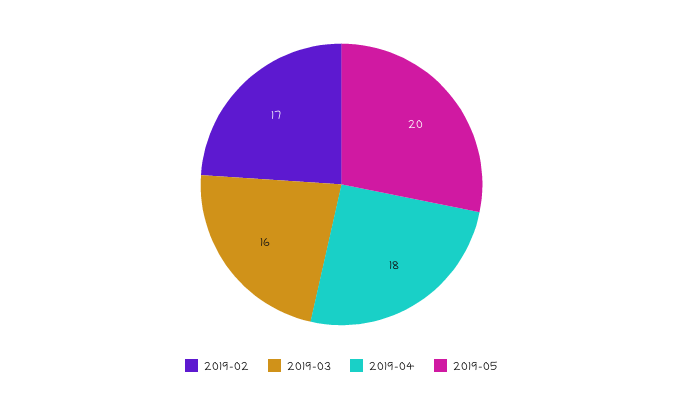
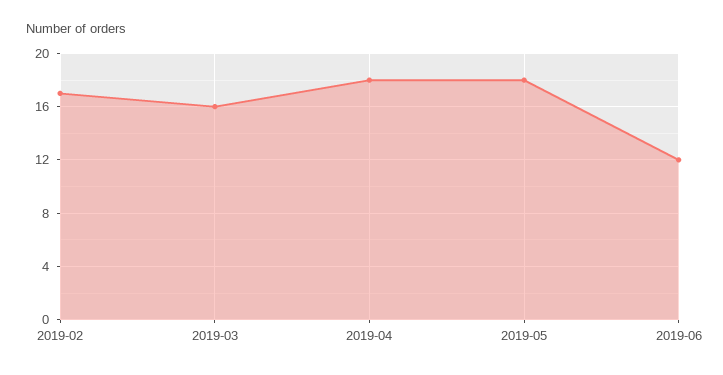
2019-05: 20 -> 18
2019-06: none -> 12

